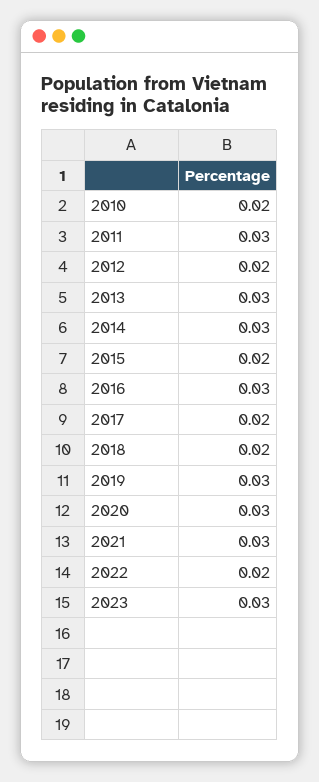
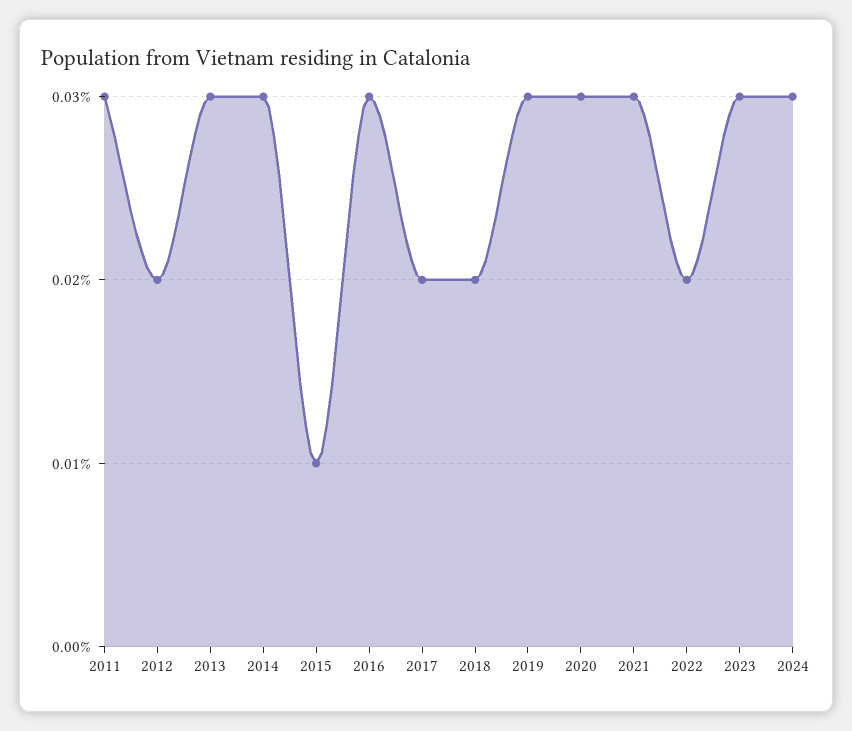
2010: 0.02 -> none
2015: 0.02 -> 0.01
2024: none -> 0.03

